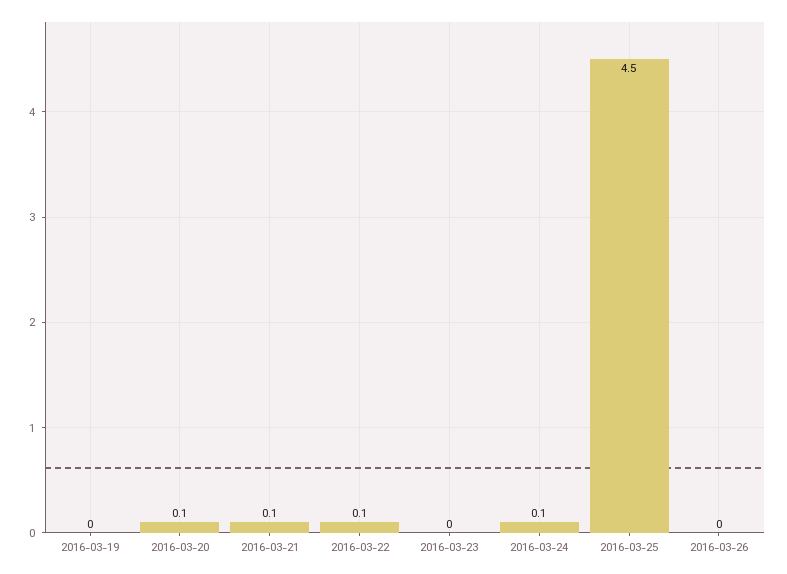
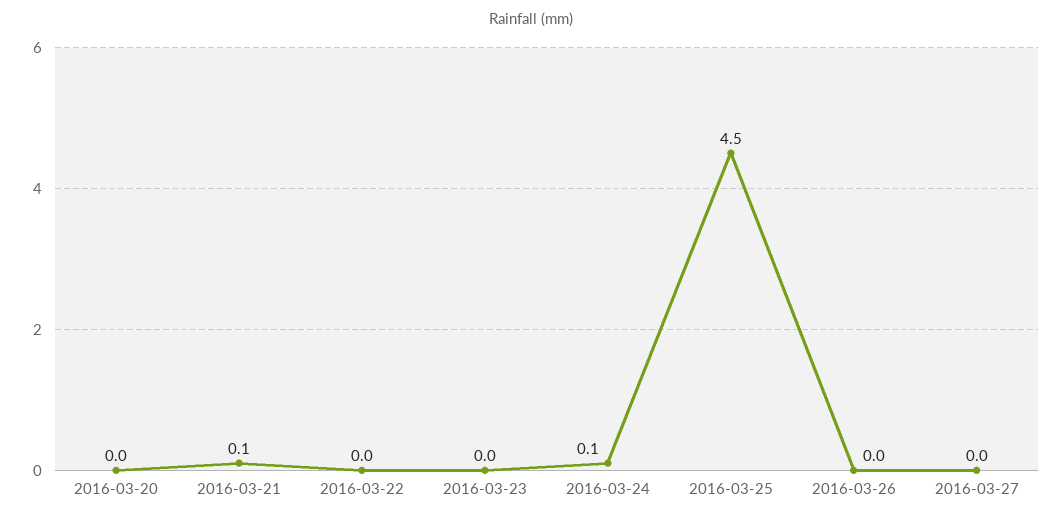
2016-03-19: 0 -> none
2016-03-20: 0.1 -> 0
2016-03-22: 0.1 -> 0
2016-03-27: none -> 0

